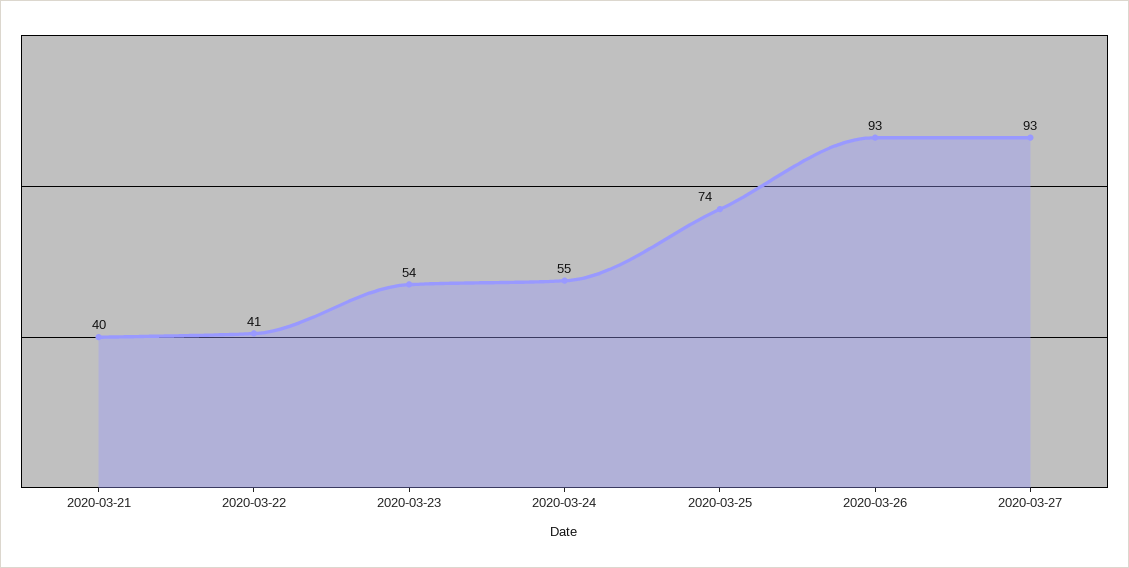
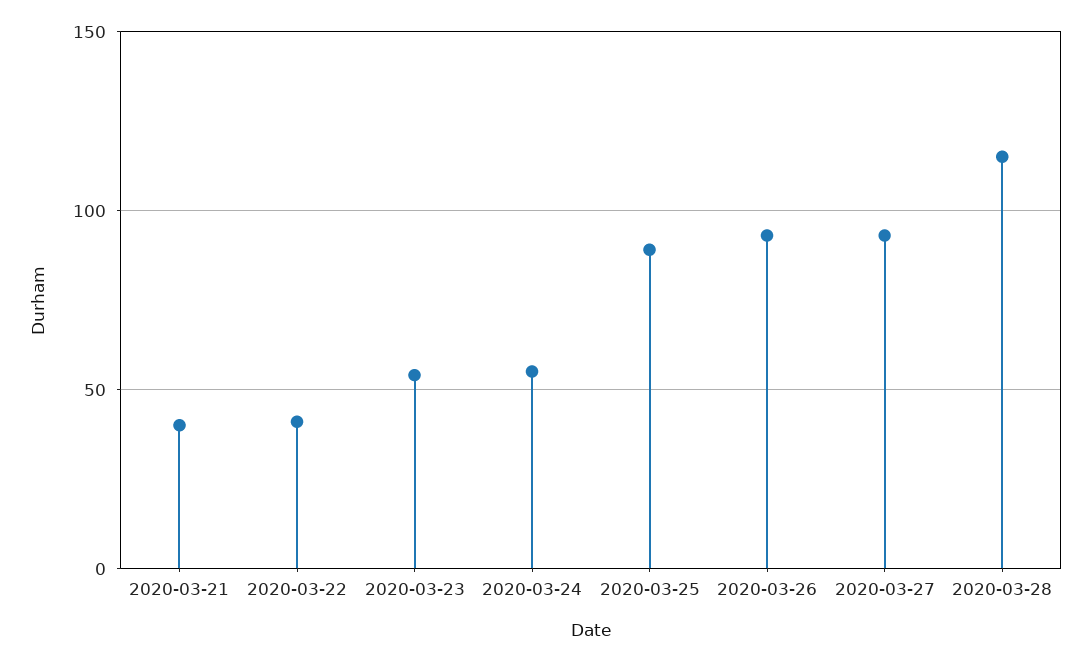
2020-03-25: 74 -> 90
2020-03-28: none -> 115

